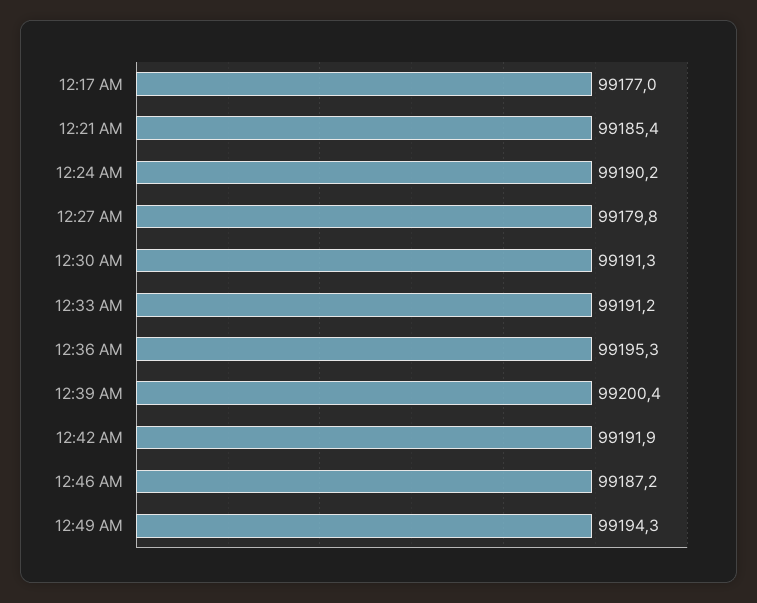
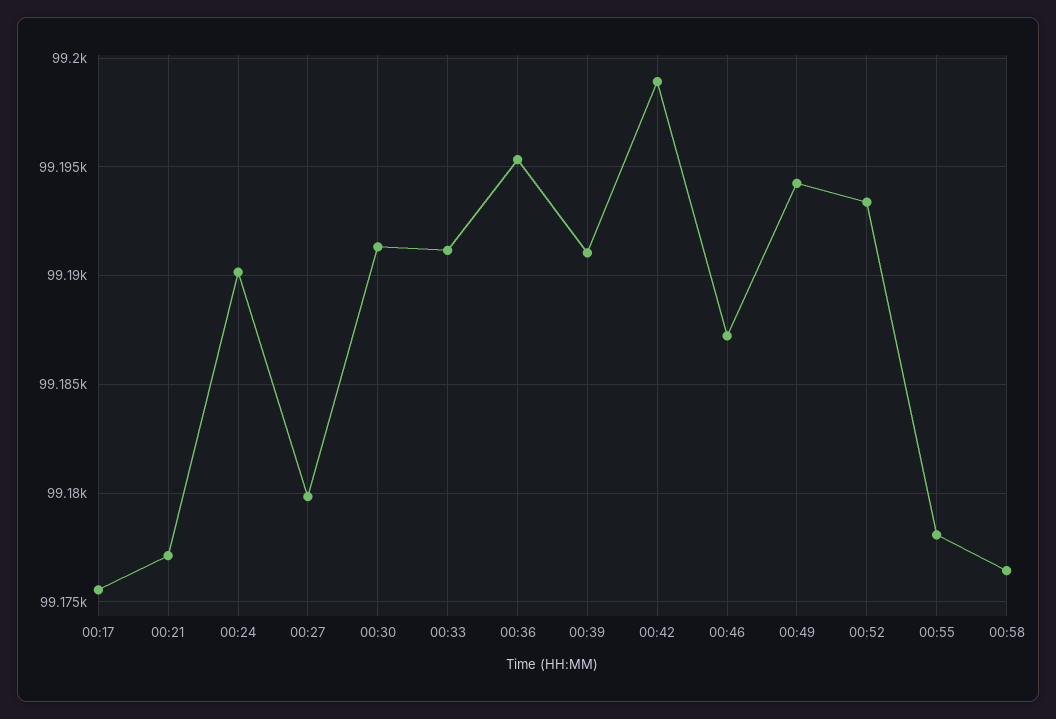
12:17 AM: 99177 -> 99175.5
12:21 AM: 99185.4 -> 99177
12:39 AM: 99200.4 -> 99191
12:42 AM: 99191.9 -> 99199
00:52: none -> 99193.5
00:55: none -> 99178
00:58: none -> 99176.5

